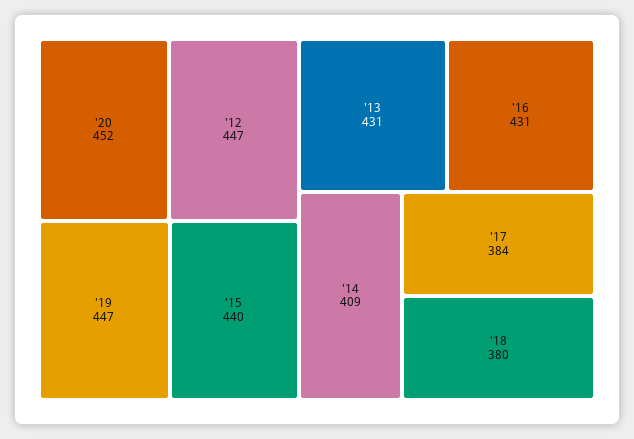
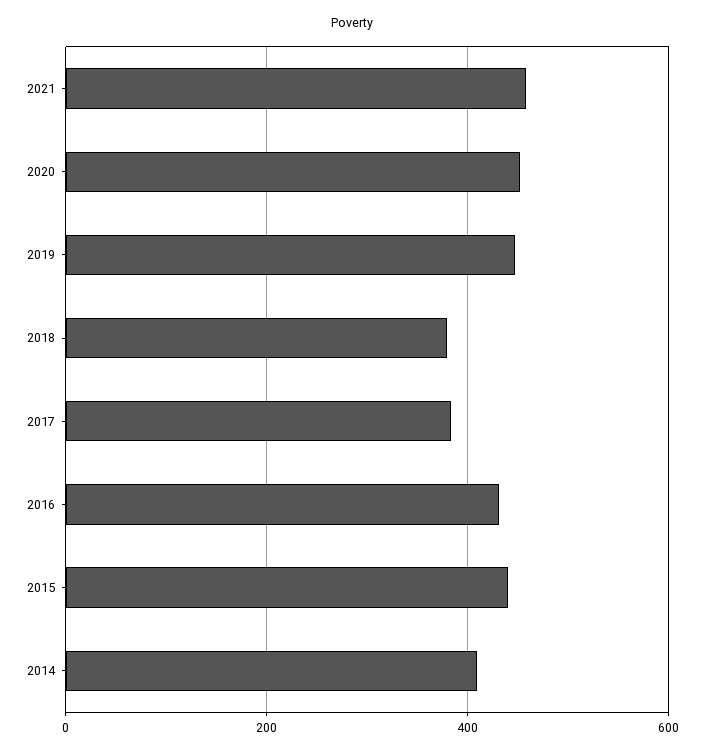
'12: 447 -> none
'13: 431 -> none
2021: none -> 460

